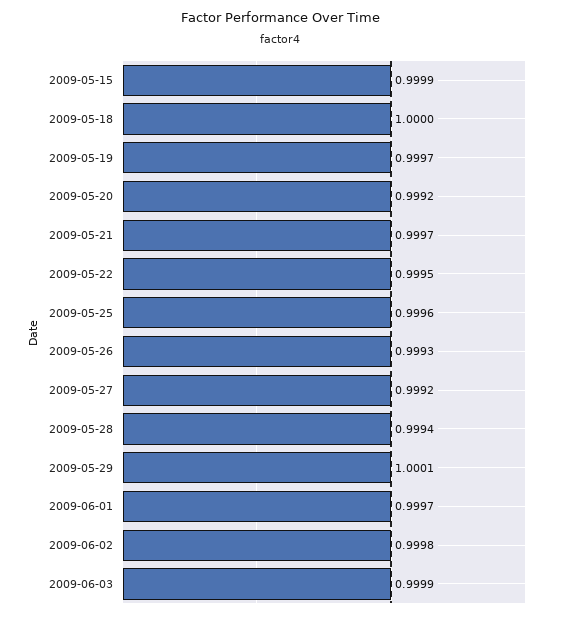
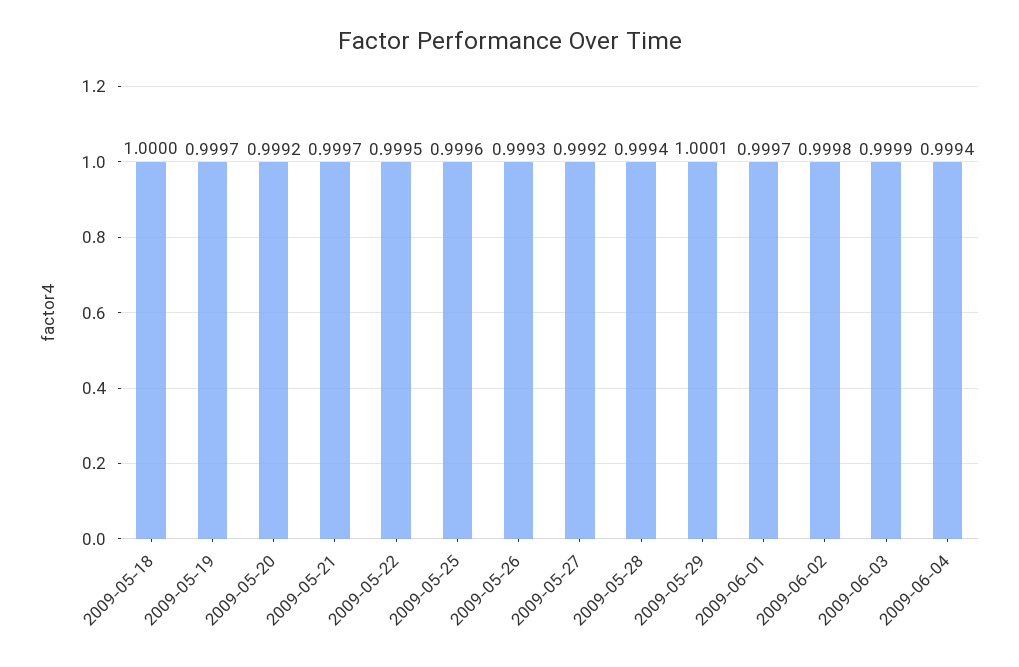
2009-05-15: 0.9999 -> none
2009-06-04: none -> 0.9994

